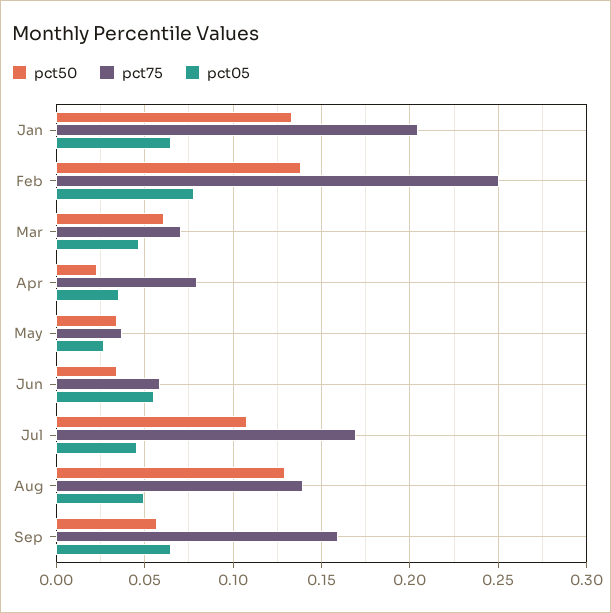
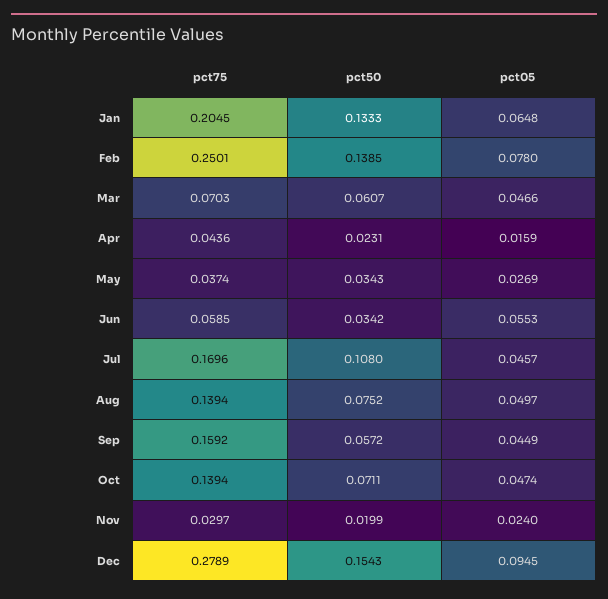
pct75, Apr: 0.08 -> 0.0436
pct05, Apr: 0.035 -> 0.0159
pct50, Aug: 0.13 -> 0.0752
pct05, Sep: 0.065 -> 0.0449
pct75, Oct: none -> 0.1394
pct50, Oct: none -> 0.0711
pct05, Oct: none -> 0.0474
pct75, Nov: none -> 0.0297
pct50, Nov: none -> 0.0199
pct05, Nov: none -> 0.024
pct75, Dec: none -> 0.2789
pct50, Dec: none -> 0.1543
pct05, Dec: none -> 0.0945

